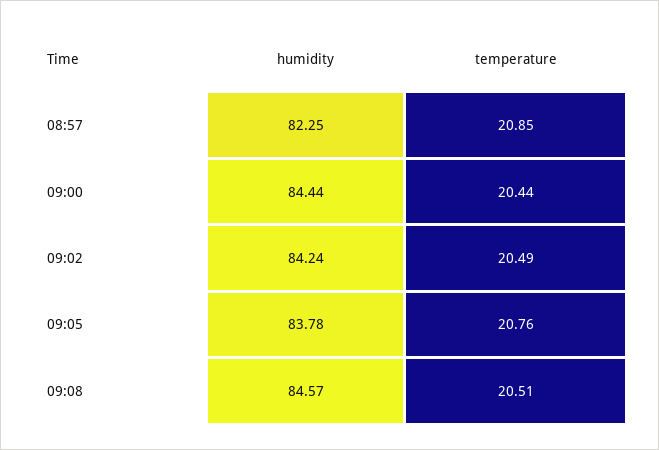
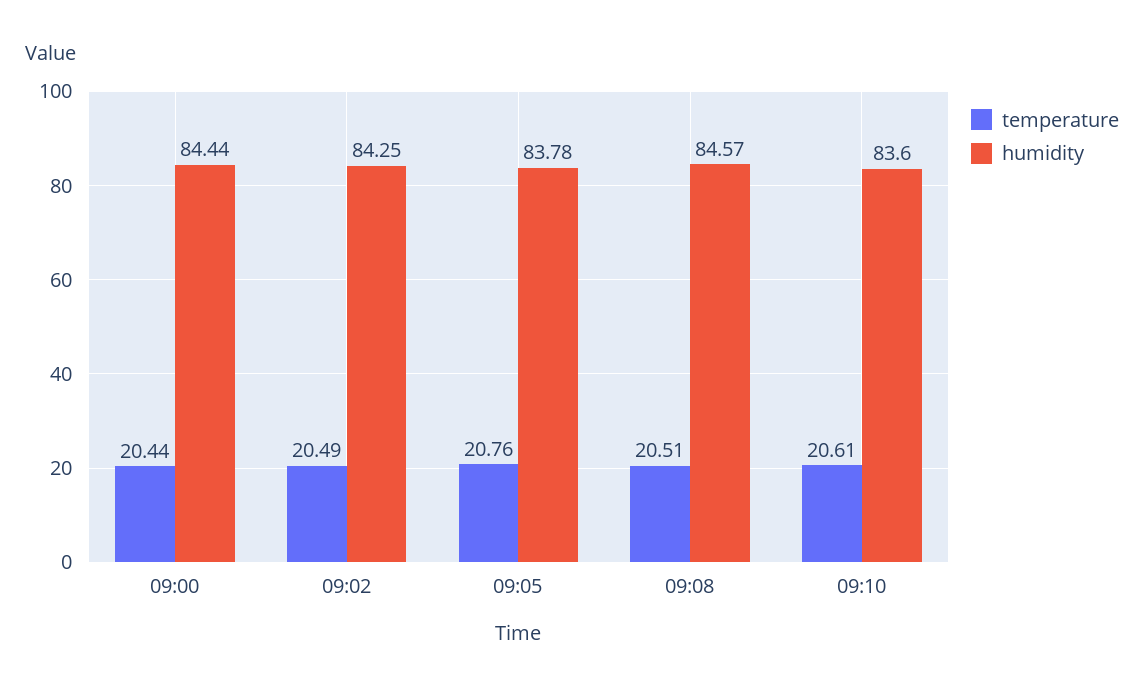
humidity, 08:57: 82.25 -> none
temperature, 08:57: 20.85 -> none
humidity, 09:02: 84.24 -> 84.25
temperature, 09:10: none -> 20.61
humidity, 09:10: none -> 83.6

